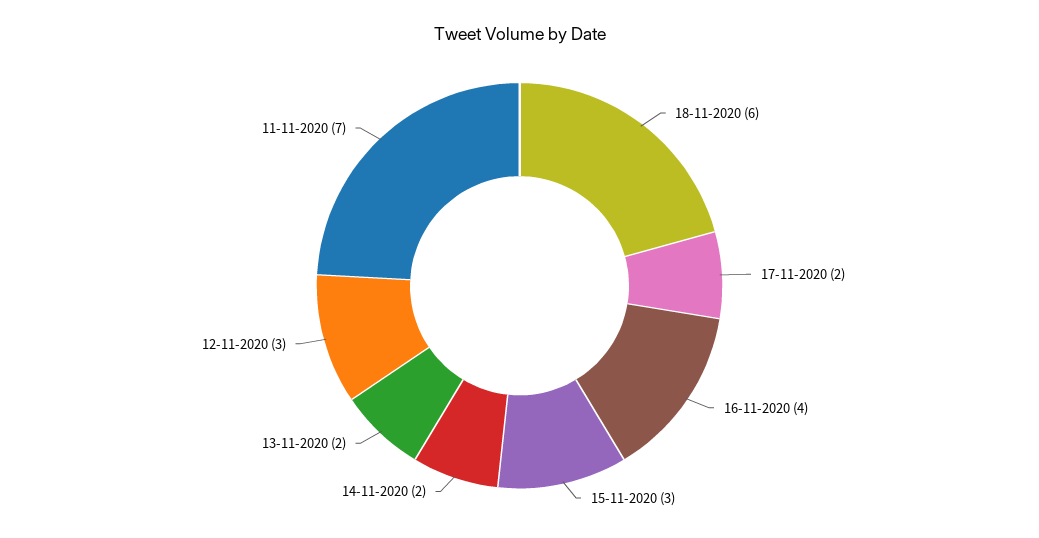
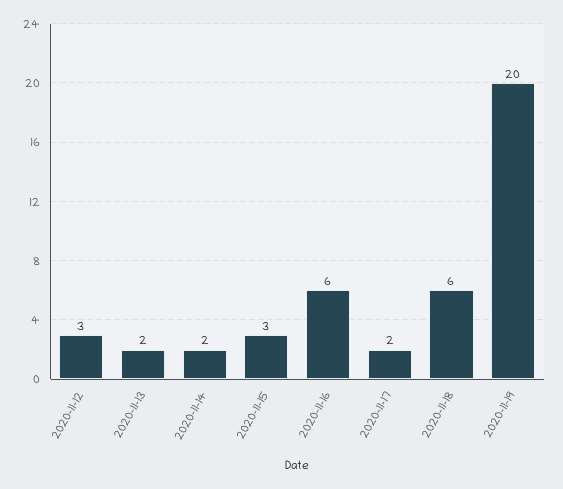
16-11-2020: 4 -> 6
11-11-2020: 7 -> none
2020-11-19: none -> 20

